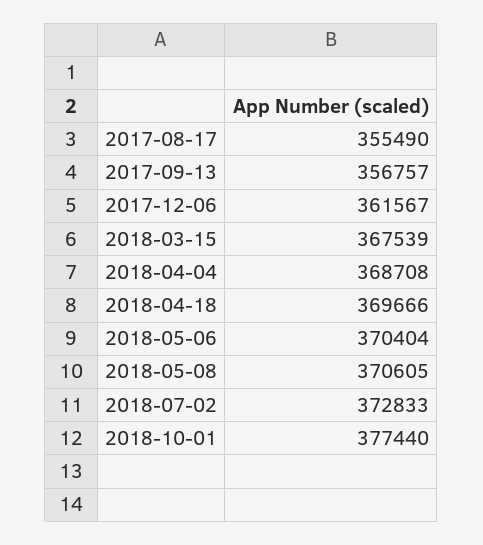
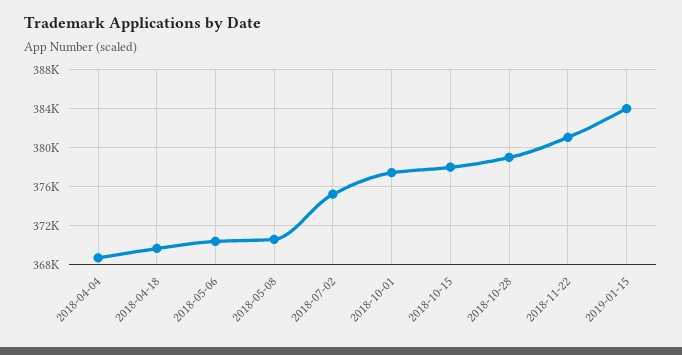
2017-08-17: 355490 -> none
2017-09-13: 356757 -> none
2017-12-06: 361567 -> none
2018-03-15: 367539 -> none
2018-07-02: 372833 -> 375000
2018-10-15: none -> 378000
2018-10-28: none -> 379000
2018-11-22: none -> 381000
2019-01-15: none -> 384000

